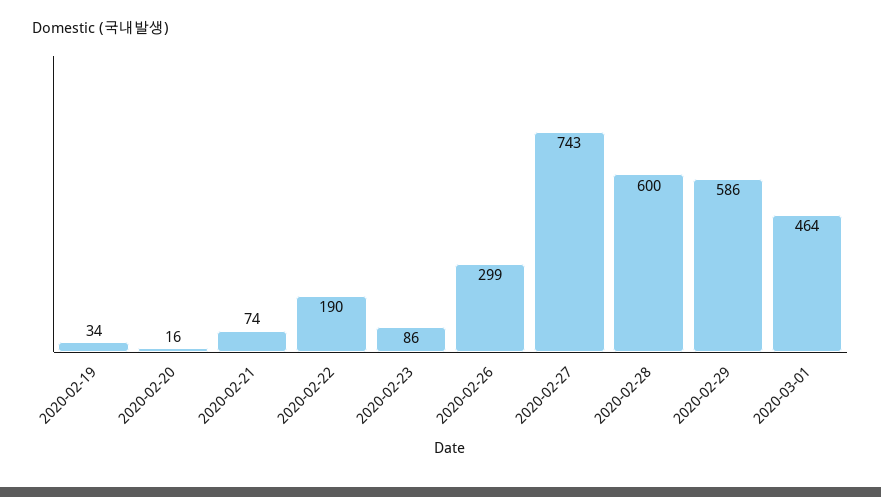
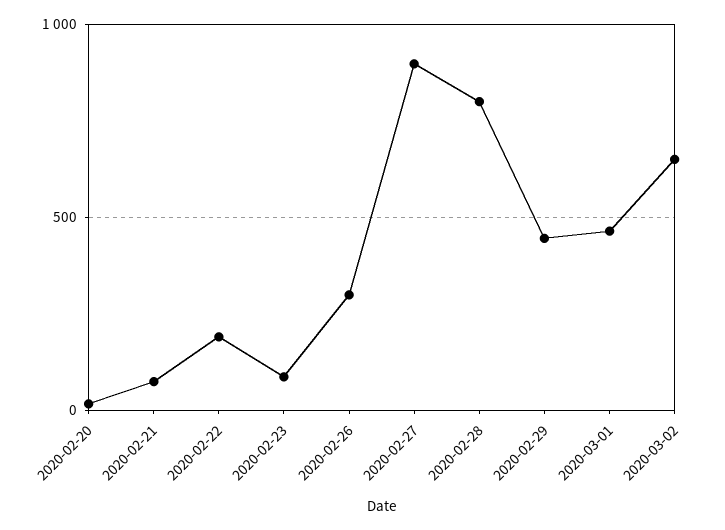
2020-02-19: 34 -> none
2020-02-27: 743 -> 900
2020-02-28: 600 -> 800
2020-02-29: 586 -> 450
2020-03-02: none -> 650

